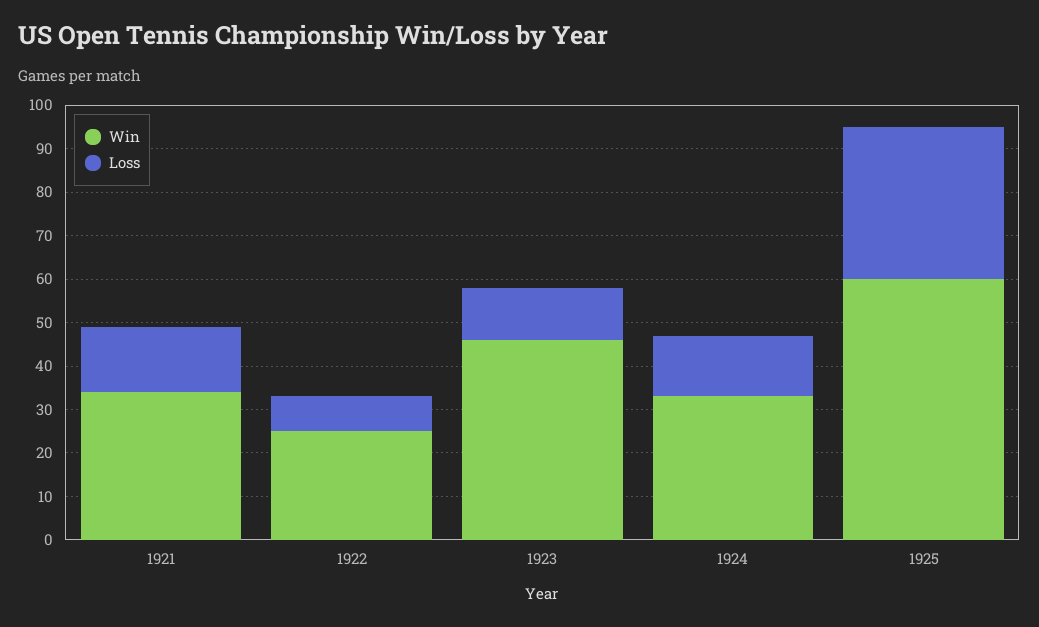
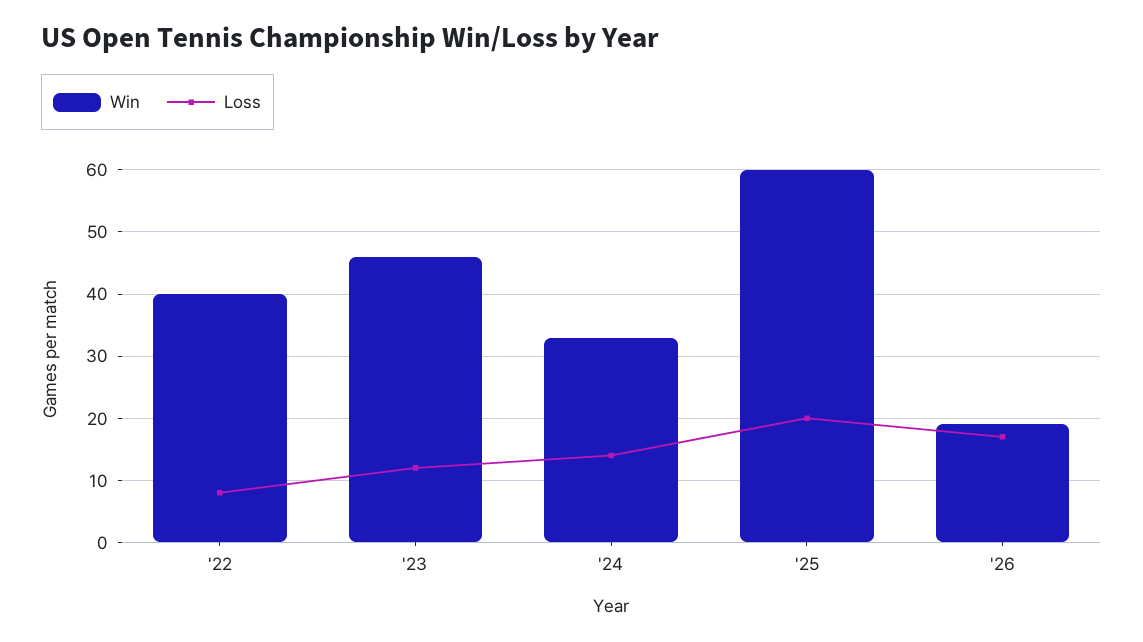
Win, 1921: 35 -> none
Loss, 1921: 15 -> none
Win, 1922: 25 -> 40
Loss, 1925: 35 -> 20
Win, '26: none -> 19
Loss, '26: none -> 17

